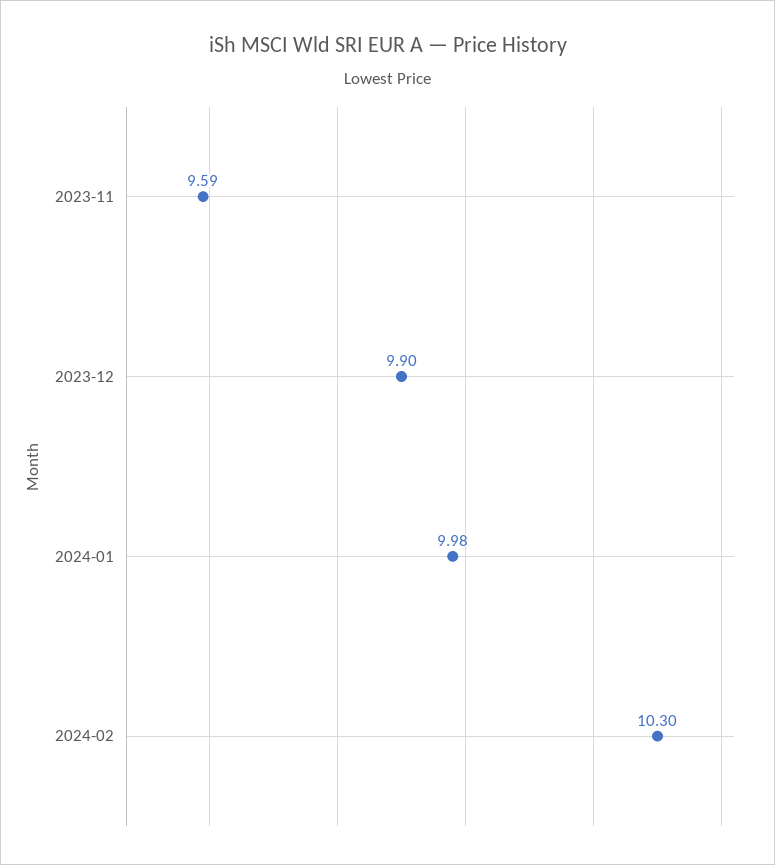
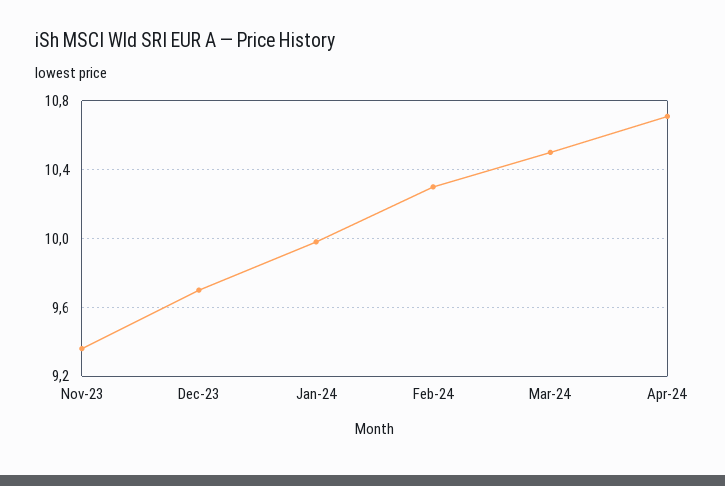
2023-11: 9.59 -> 9.35
2023-12: 9.9 -> 9.7
Mar-24: none -> 10.5
Apr-24: none -> 10.7

